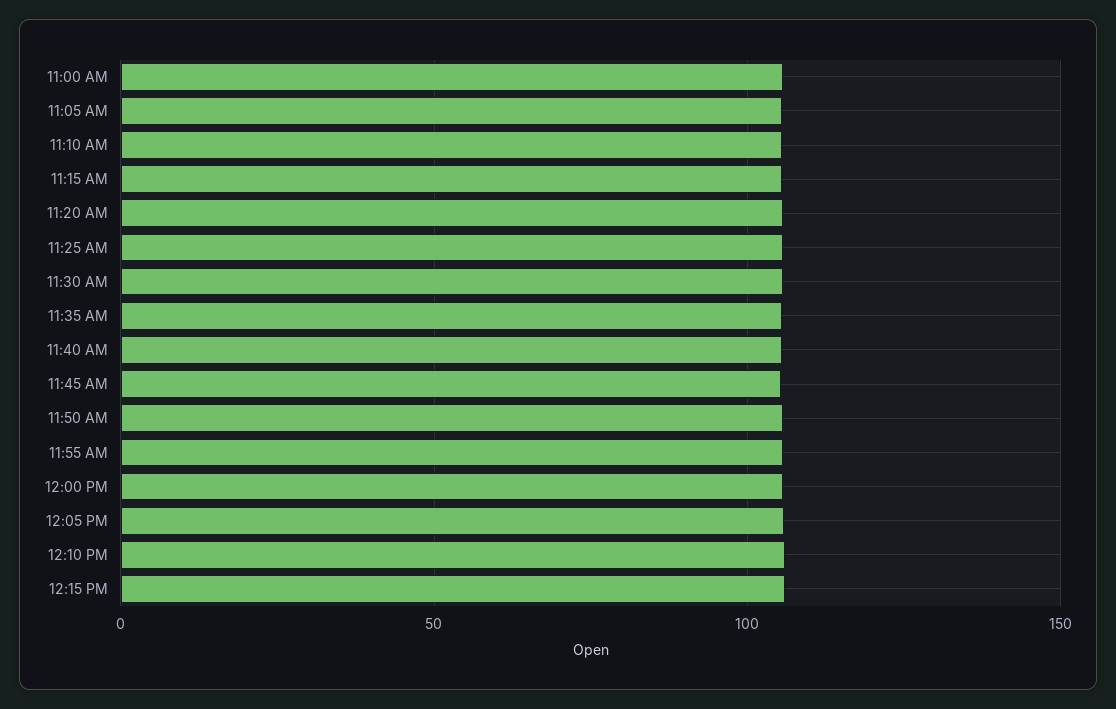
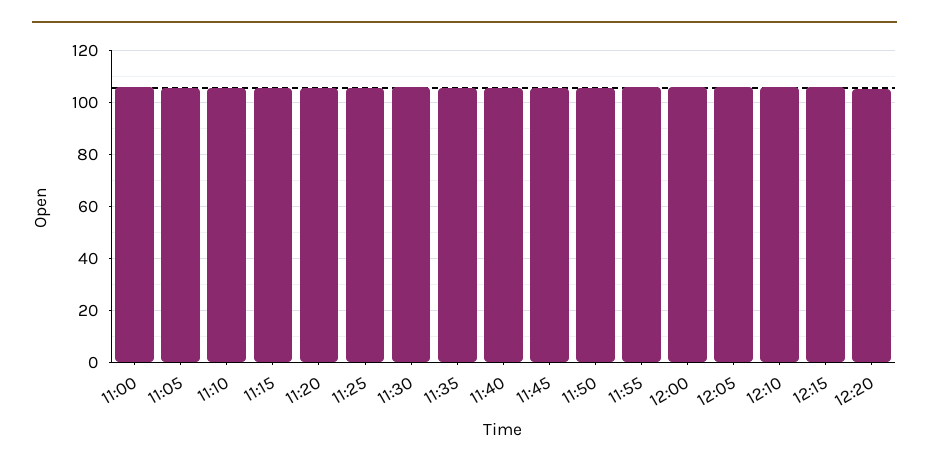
12:20: none -> 105

